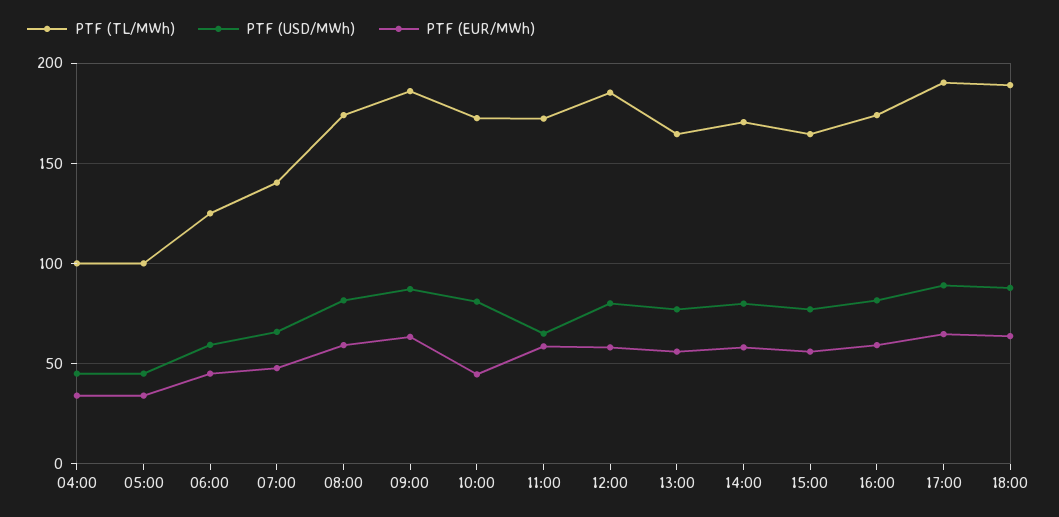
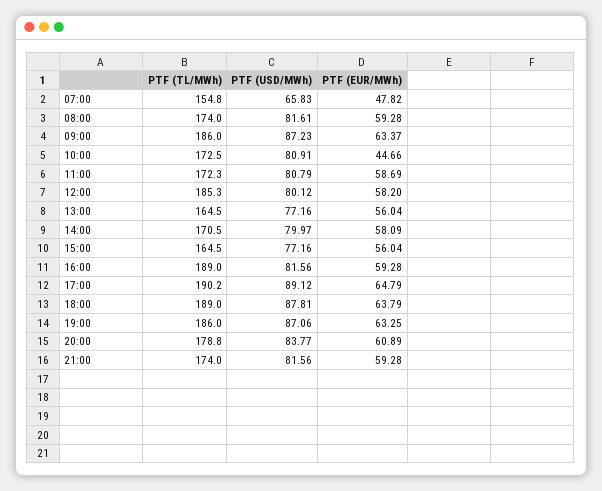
PTF (TL/MWh), 04:00: 100 -> none
PTF (USD/MWh), 04:00: 45 -> none
PTF (EUR/MWh), 04:00: 35 -> none
PTF (TL/MWh), 05:00: 100 -> none
PTF (USD/MWh), 05:00: 45 -> none
PTF (EUR/MWh), 05:00: 35 -> none
PTF (TL/MWh), 06:00: 125 -> none
PTF (USD/MWh), 06:00: 60 -> none
PTF (EUR/MWh), 06:00: 45 -> none
PTF (TL/MWh), 07:00: 140 -> 154.8
PTF (USD/MWh), 11:00: 65 -> 80.79
PTF (TL/MWh), 16:00: 175 -> 189
PTF (TL/MWh), 19:00: none -> 186
PTF (USD/MWh), 19:00: none -> 87.06
PTF (EUR/MWh), 19:00: none -> 63.25
PTF (TL/MWh), 20:00: none -> 178.8
PTF (USD/MWh), 20:00: none -> 83.77
PTF (EUR/MWh), 20:00: none -> 60.89
PTF (TL/MWh), 21:00: none -> 174
PTF (USD/MWh), 21:00: none -> 81.56
PTF (EUR/MWh), 21:00: none -> 59.28

